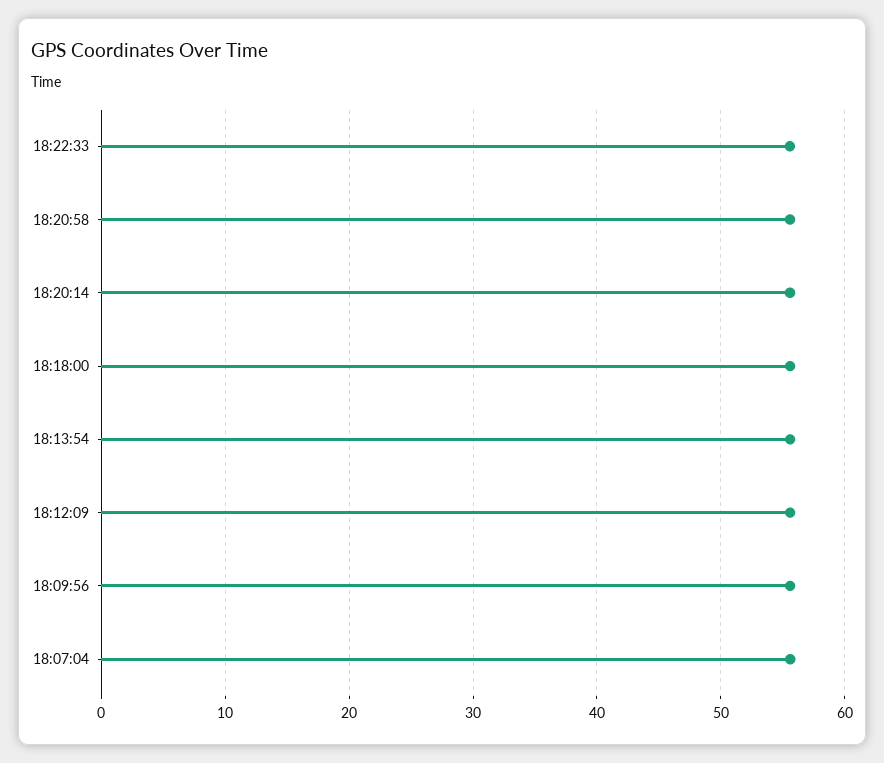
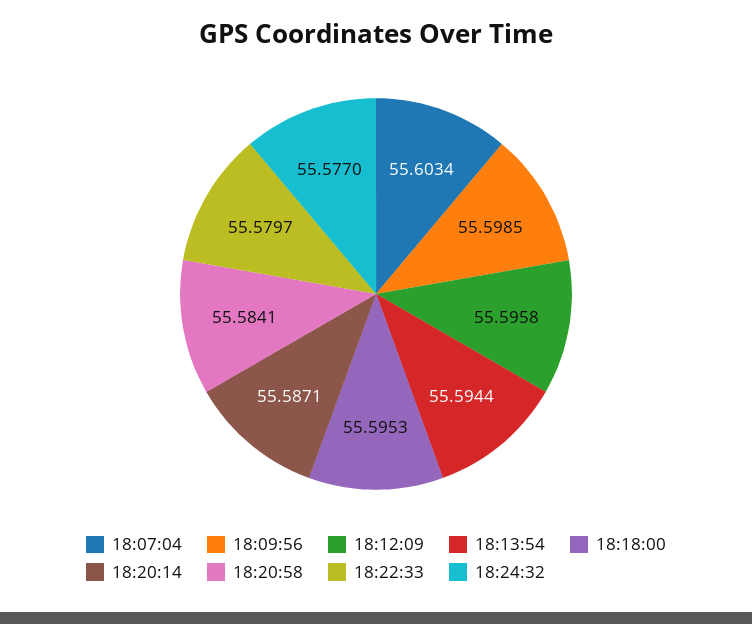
18:24:32: none -> 55.577

